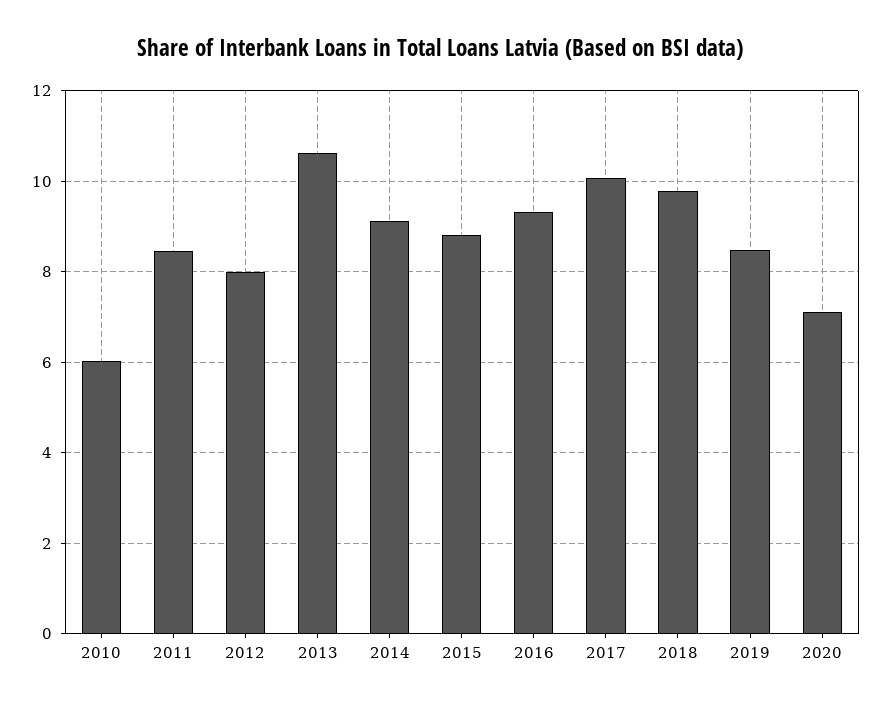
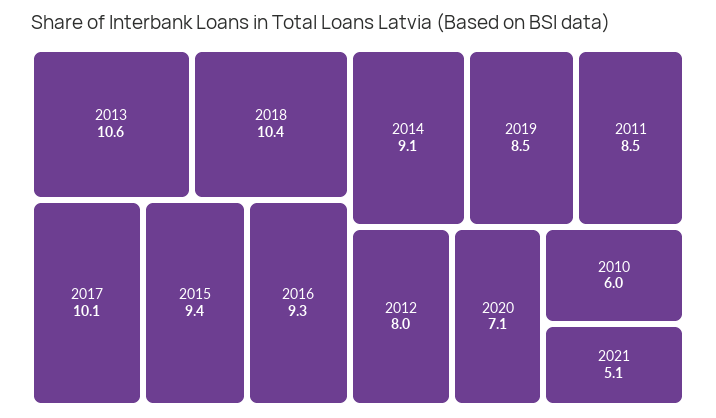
2015: 8.8 -> 9.4
2018: 9.8 -> 10.4
2021: none -> 5.1

